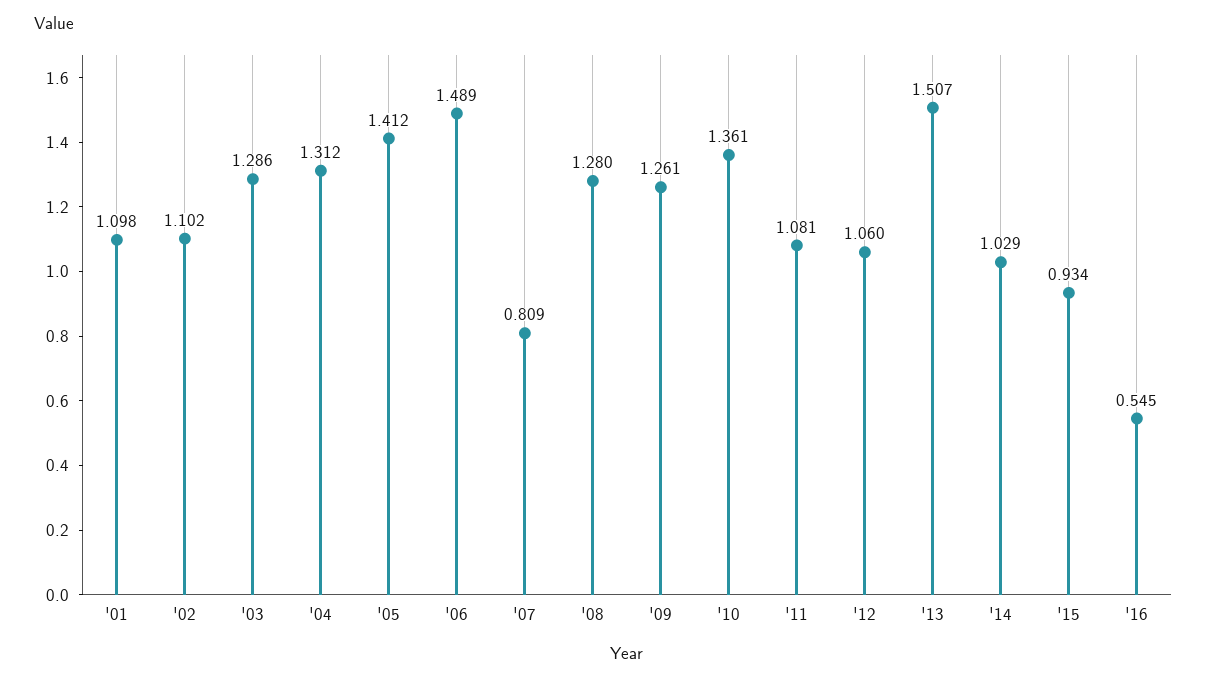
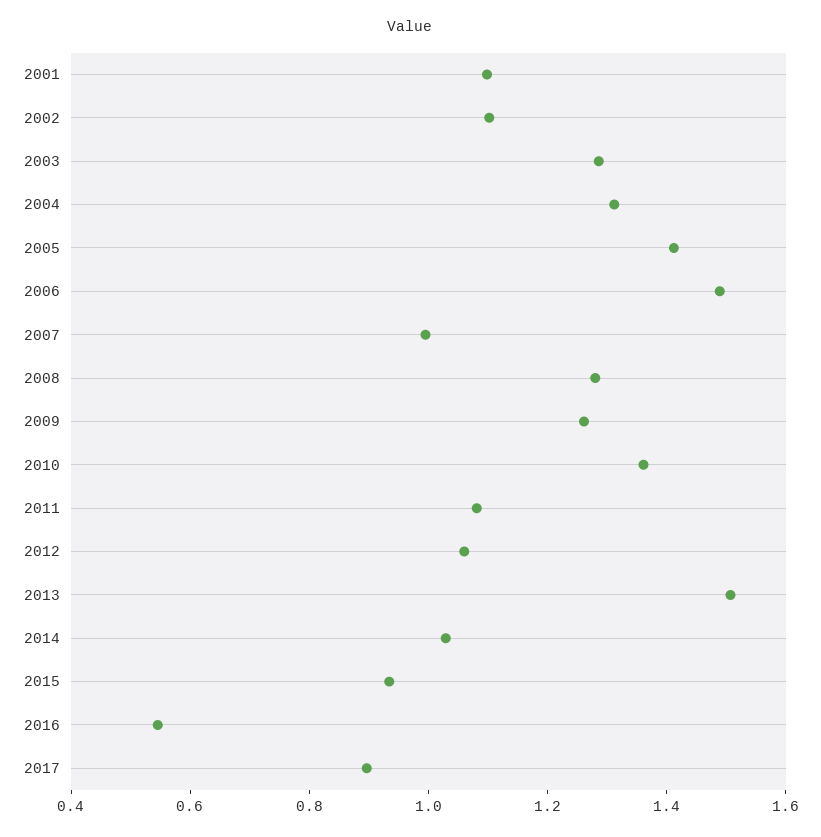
'07: 0.809 -> 1
2017: none -> 0.9

